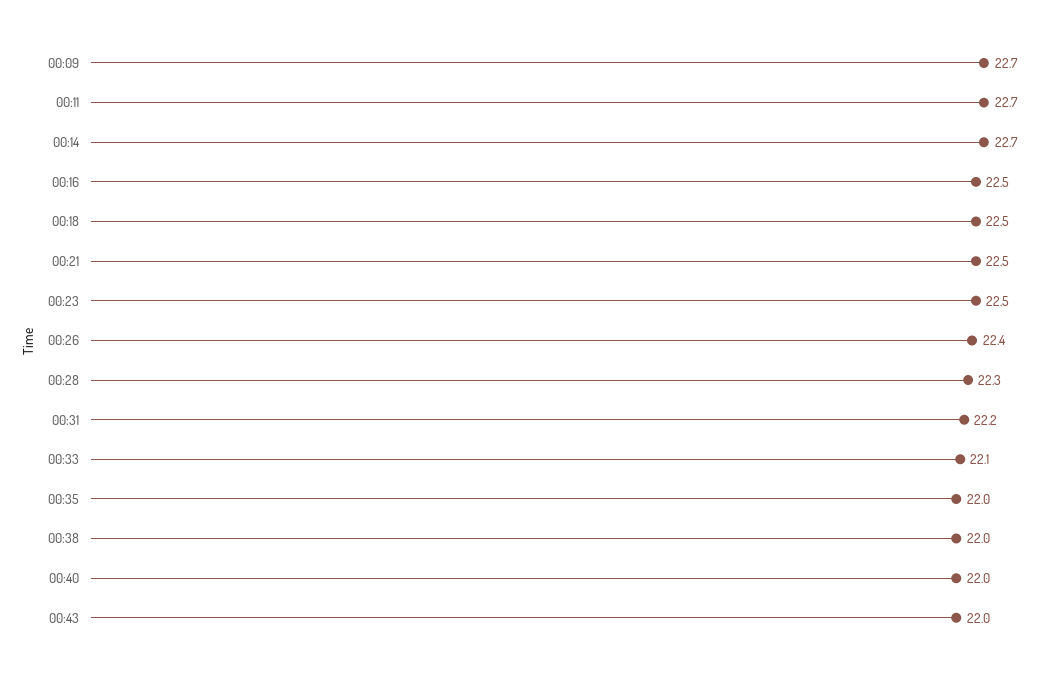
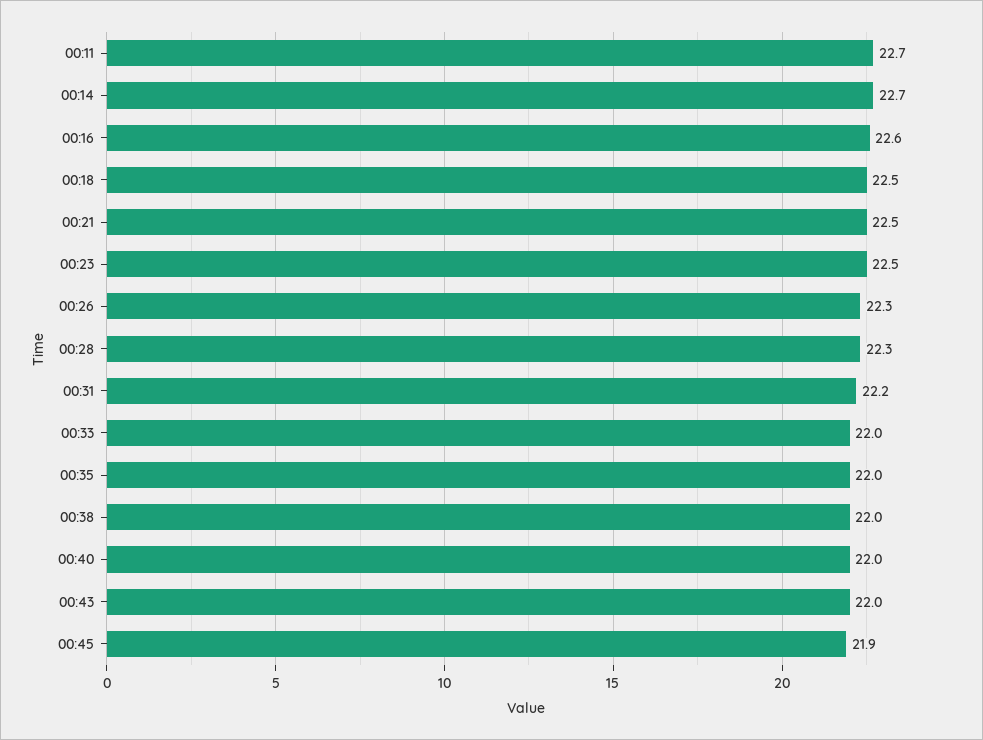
00:09: 22.7 -> none
00:16: 22.5 -> 22.6
00:26: 22.4 -> 22.3
00:33: 22.1 -> 22
00:45: none -> 21.9

